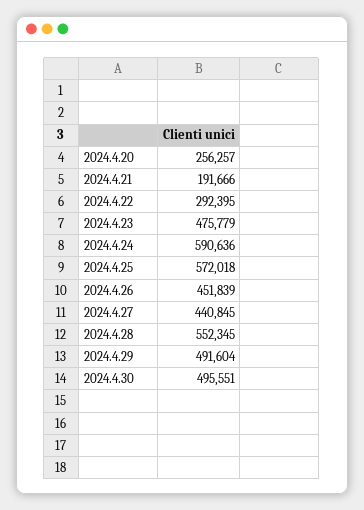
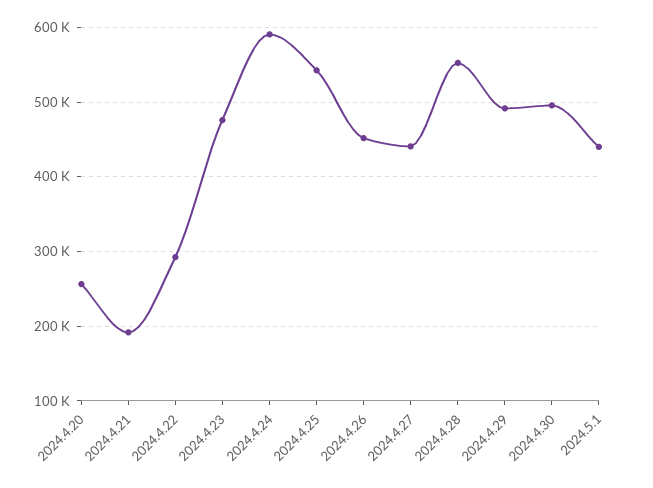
2024.4.25: 572018 -> 540000
2024.5.1: none -> 440000

